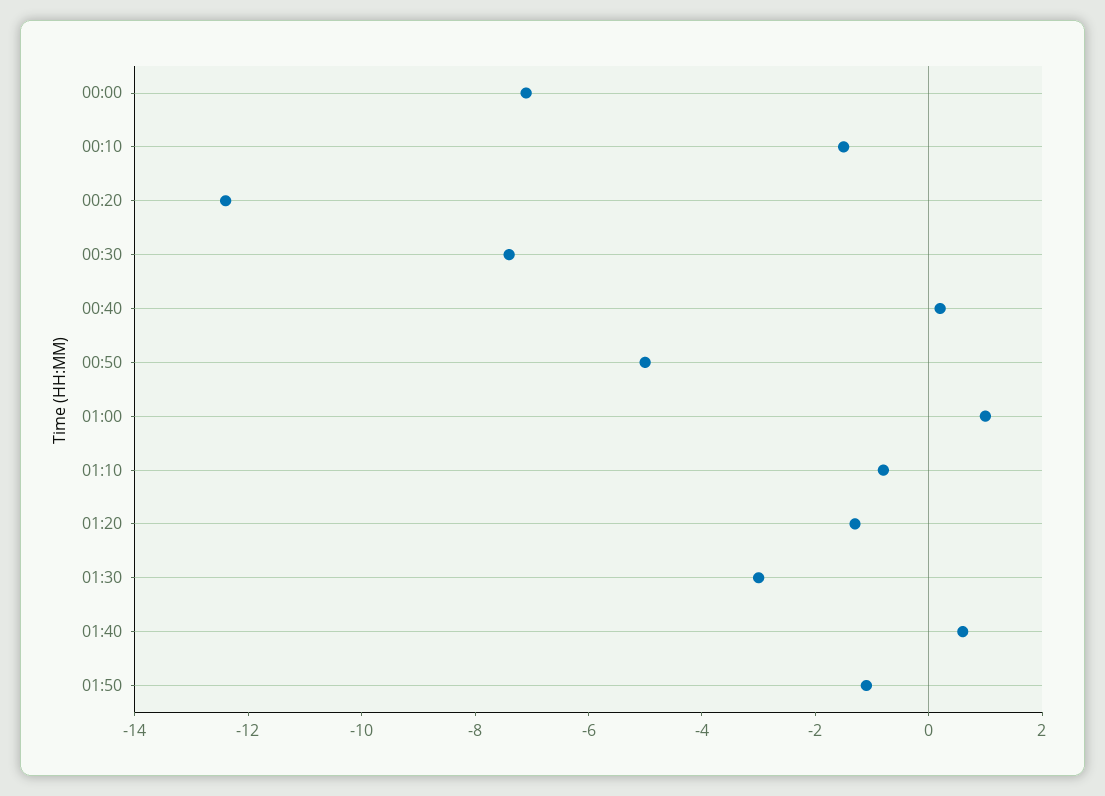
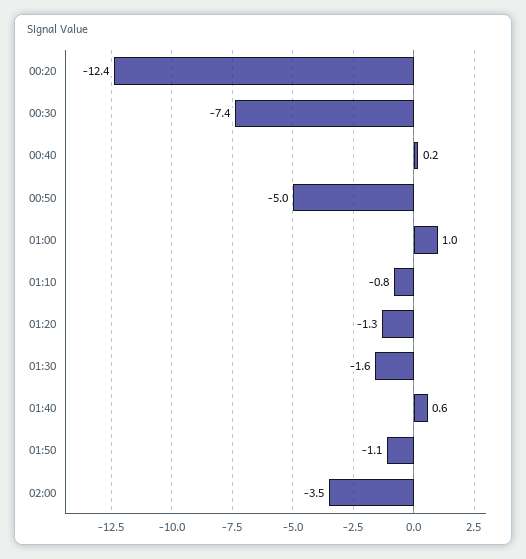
00:00: -7 -> none
00:10: -1.5 -> none
01:30: -3 -> -1.6
02:00: none -> -3.5

